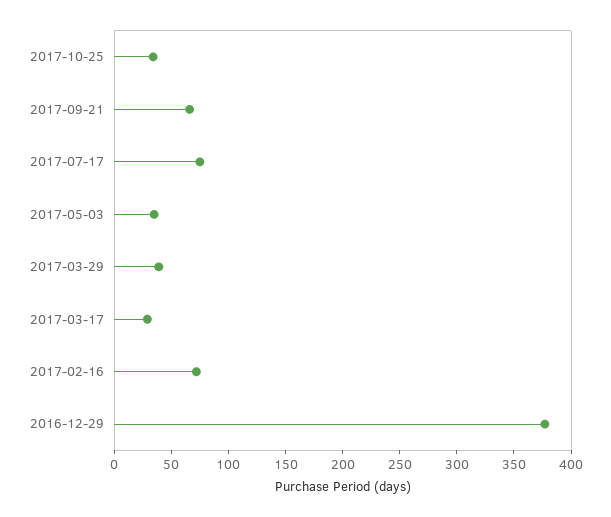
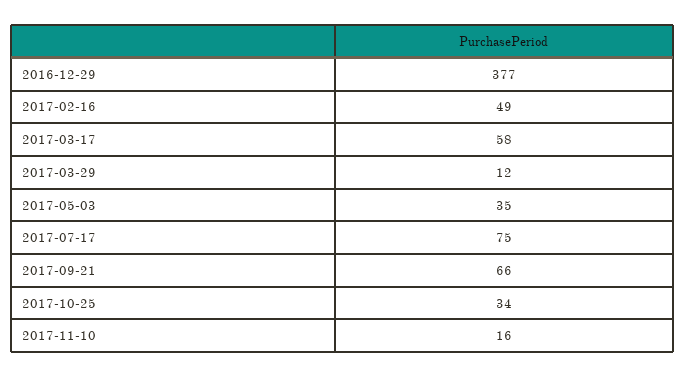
2017-03-29: 40 -> 12
2017-03-17: 30 -> 58
2017-02-16: 70 -> 49
2017-11-10: none -> 16

